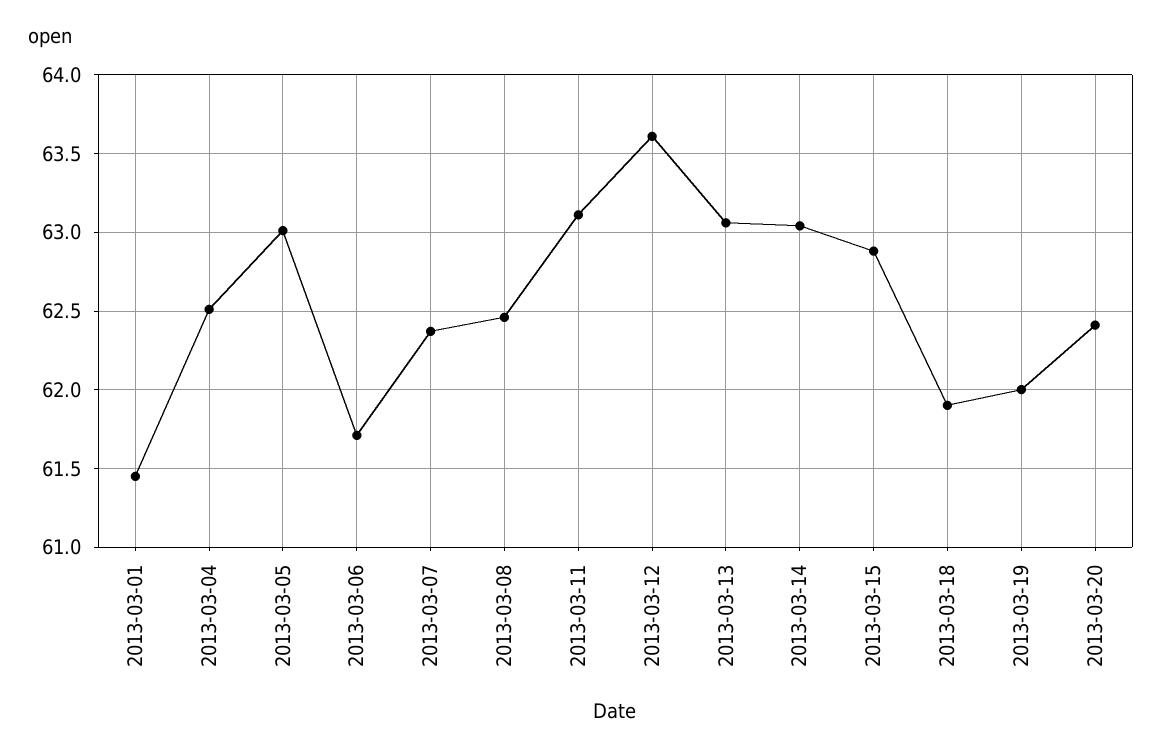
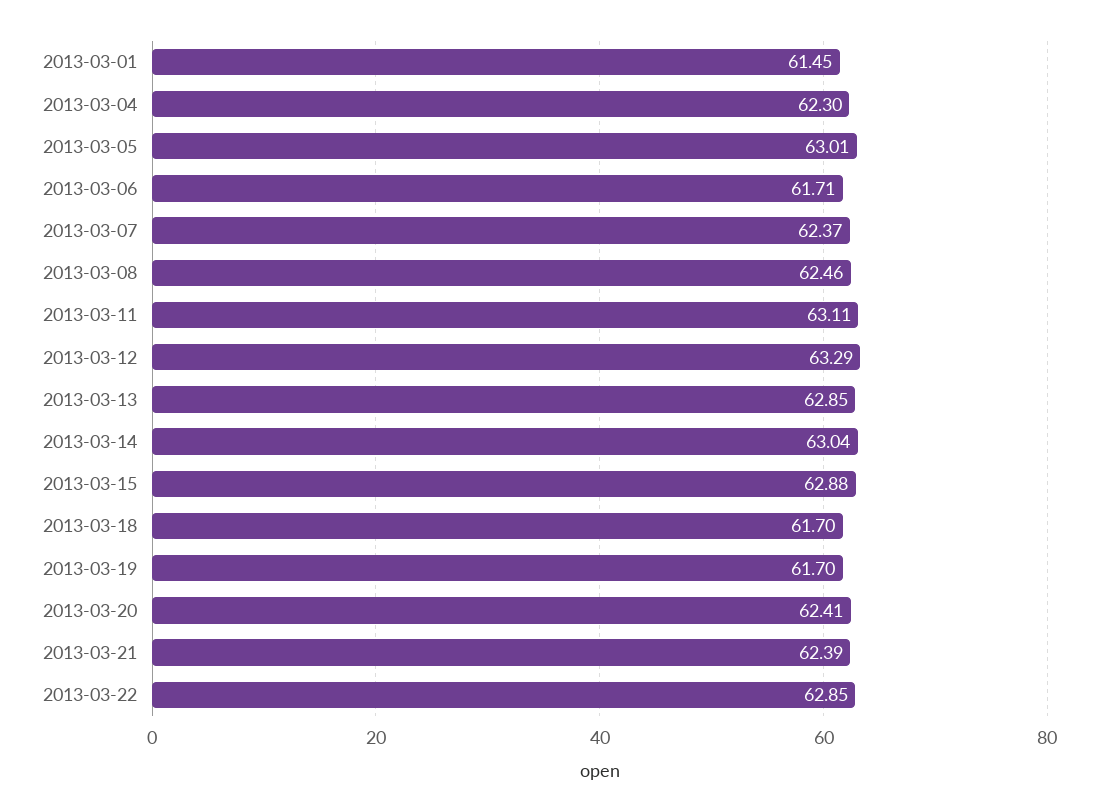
2013-03-04: 62.5 -> 62.3
2013-03-12: 63.6 -> 63.29
2013-03-13: 63.05 -> 62.85
2013-03-18: 61.9 -> 61.7
2013-03-19: 62 -> 61.7
2013-03-21: none -> 62.39
2013-03-22: none -> 62.85

